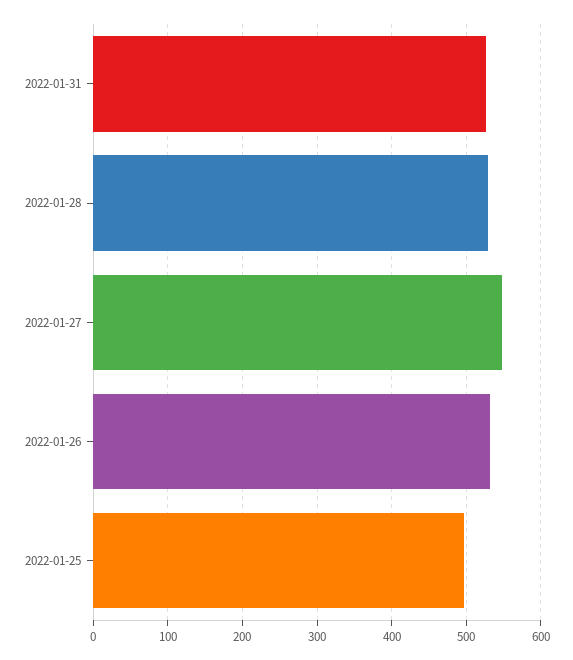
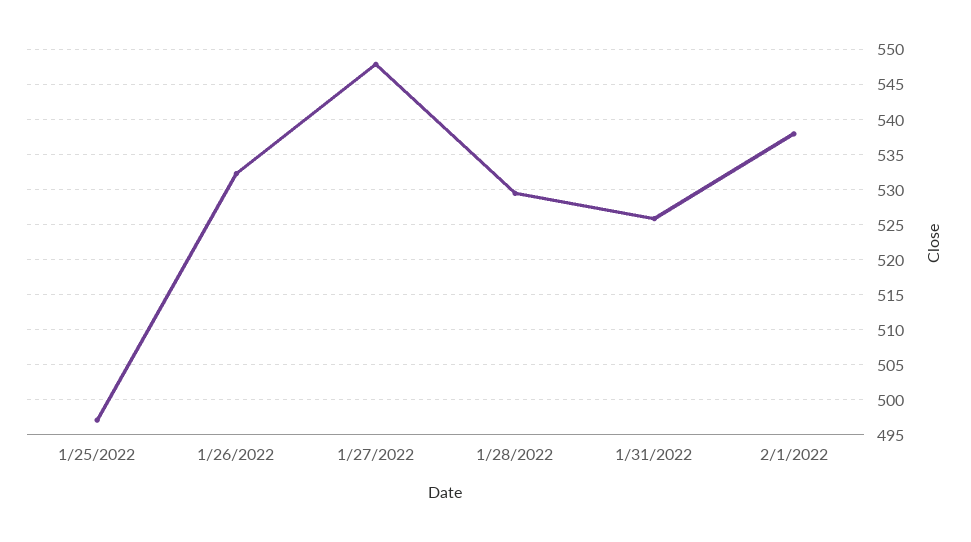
2/1/2022: none -> 538

